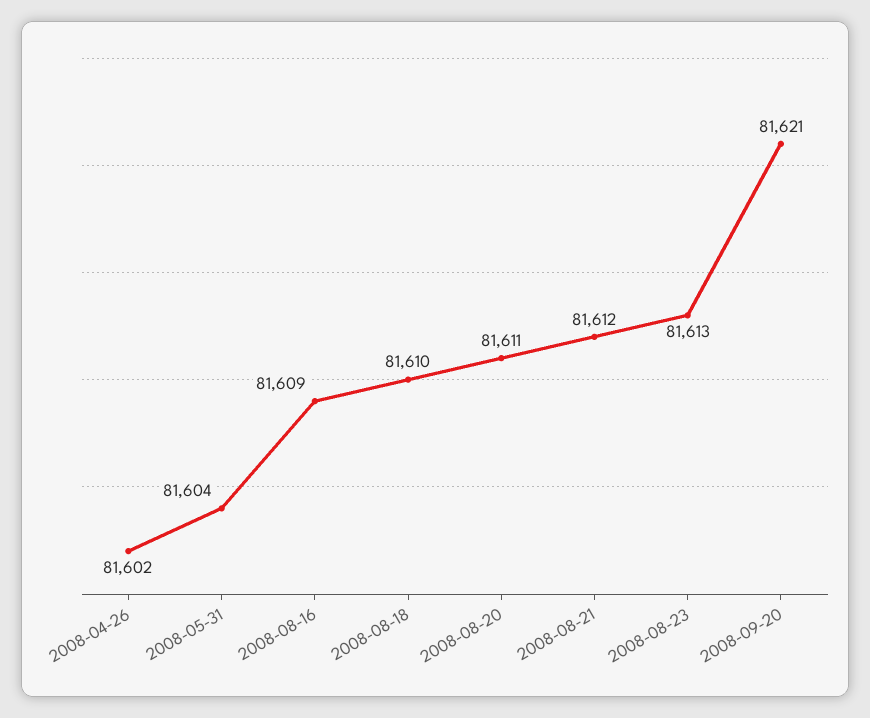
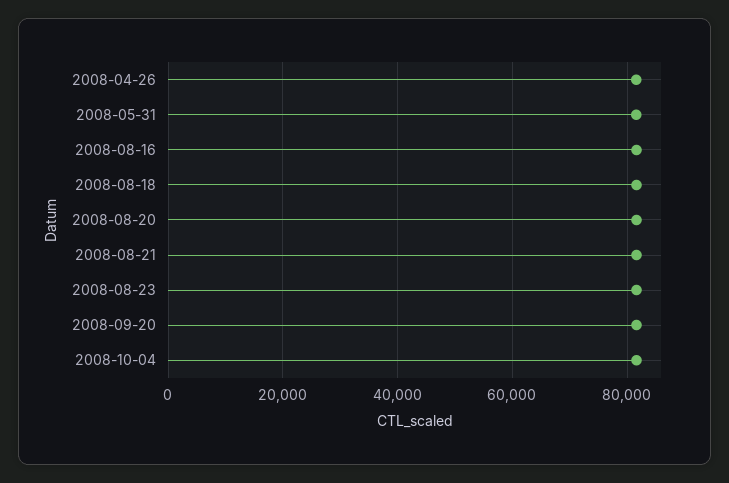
2008-10-04: none -> 82000

